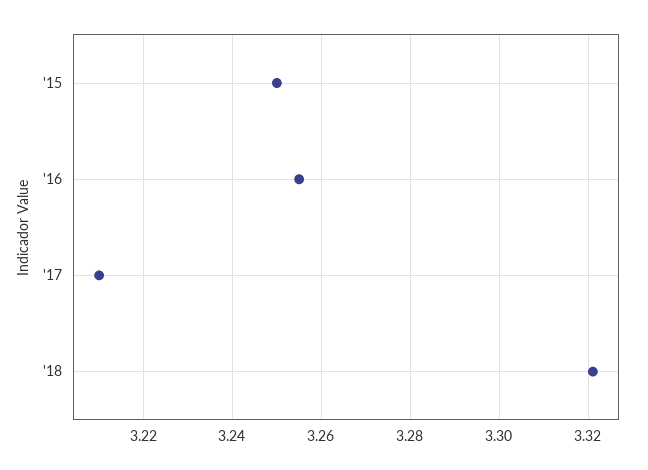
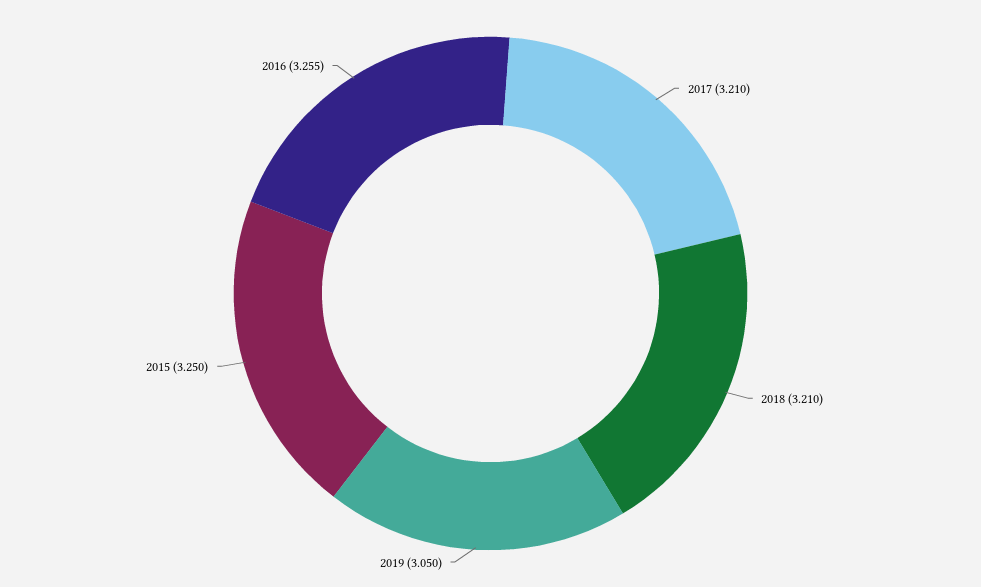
'18: 3.32 -> 3.21
2019: none -> 3.05

